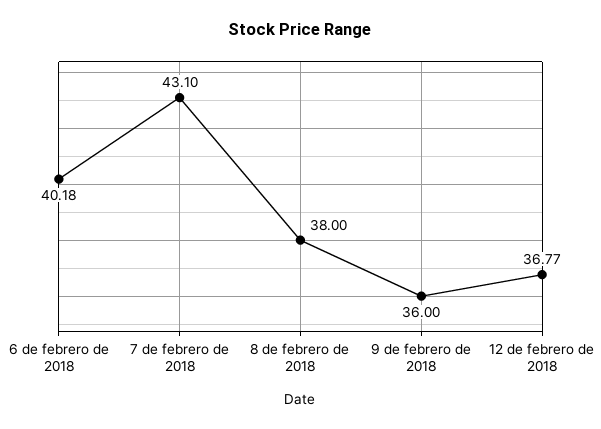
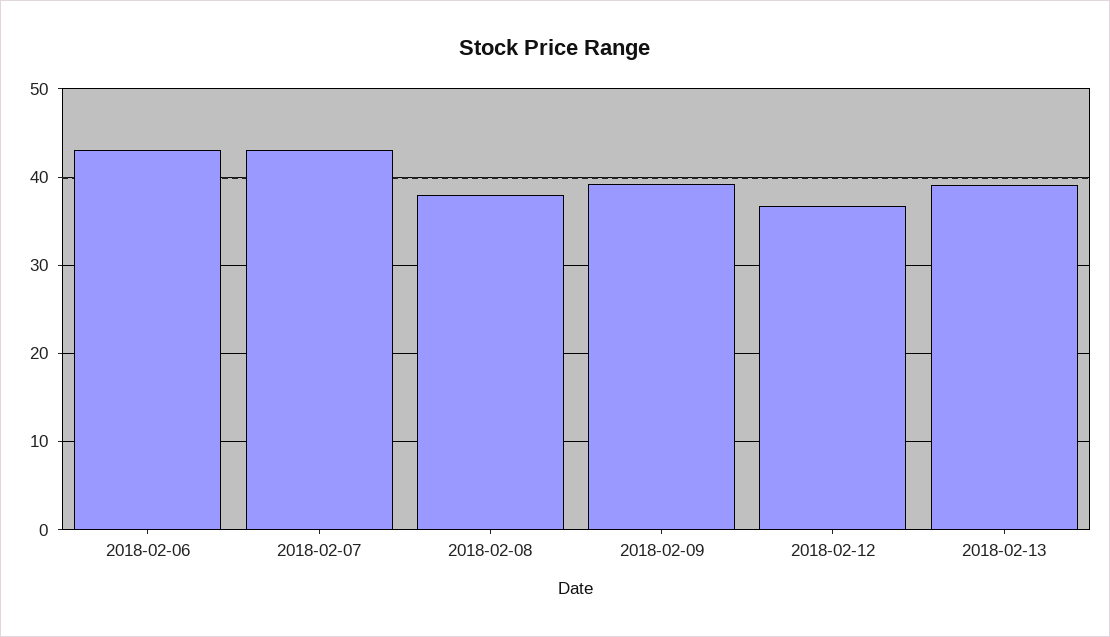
6 de febrero de 2018: 40.18 -> 43
9 de febrero de 2018: 36 -> 39
2018-02-13: none -> 39

